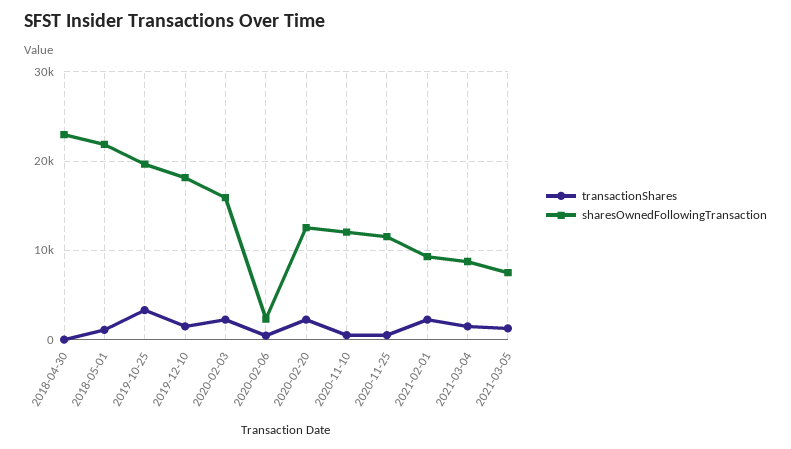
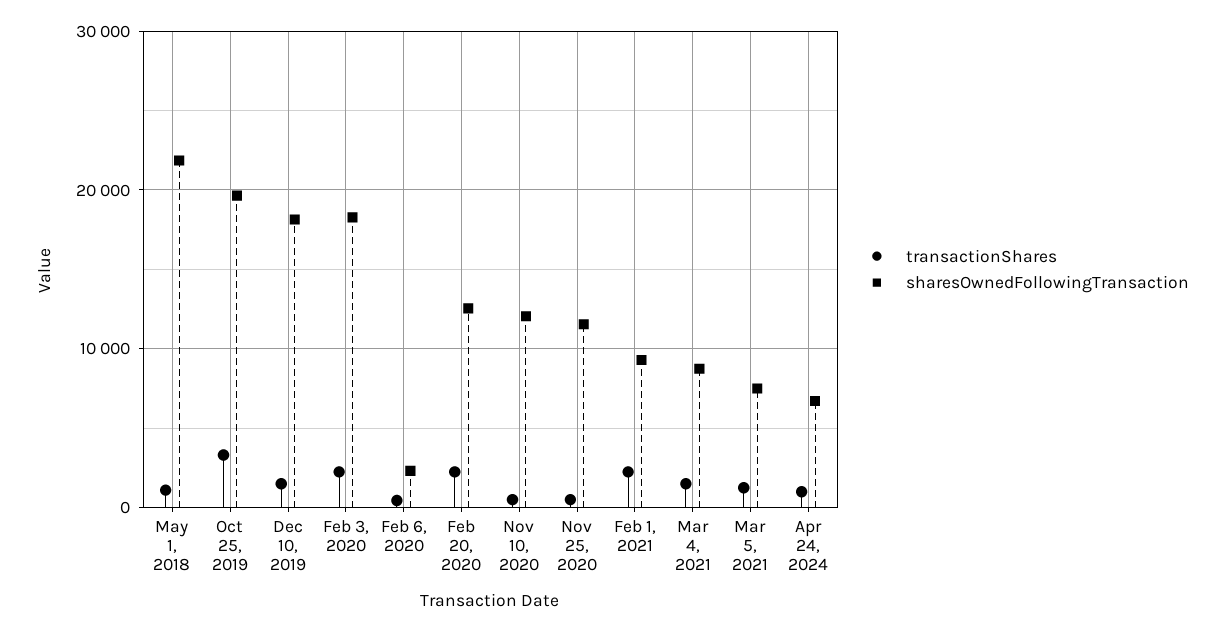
transactionShares, 2018-04-30: 0 -> none
sharesOwnedFollowingTransaction, 2018-04-30: 23000 -> none
sharesOwnedFollowingTransaction, 2020-02-03: 16000 -> 18000
transactionShares, Apr 24, 2024: none -> 1000
sharesOwnedFollowingTransaction, Apr 24, 2024: none -> 7000

